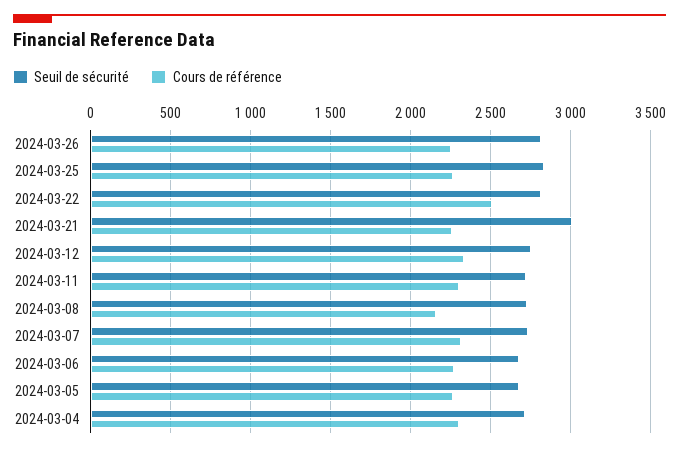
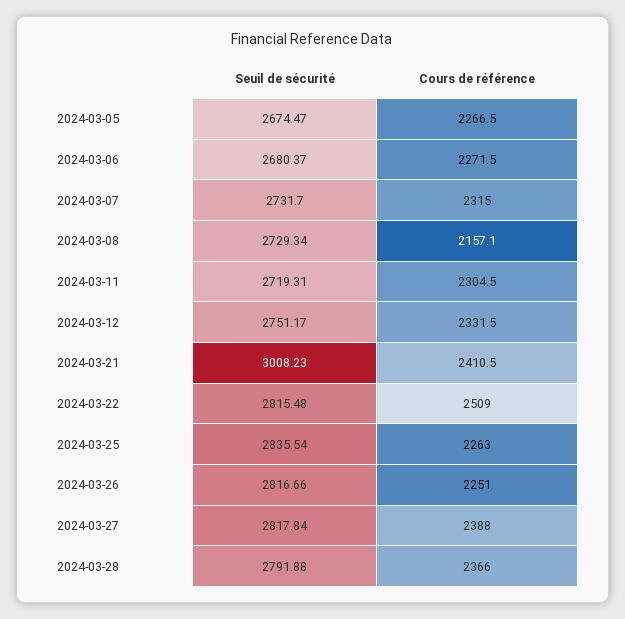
Cours de référence, 2024-03-21: 2250 -> 2410.5
Seuil de sécurité, 2024-03-04: 2700 -> none
Cours de référence, 2024-03-04: 2300 -> none
Seuil de sécurité, 2024-03-27: none -> 2817.84
Cours de référence, 2024-03-27: none -> 2388
Seuil de sécurité, 2024-03-28: none -> 2791.88
Cours de référence, 2024-03-28: none -> 2366

